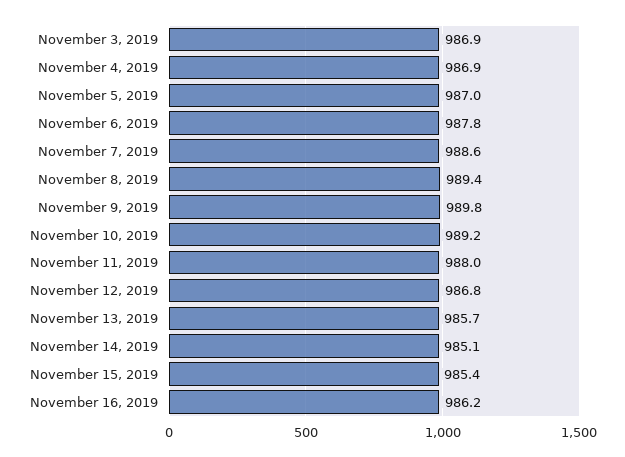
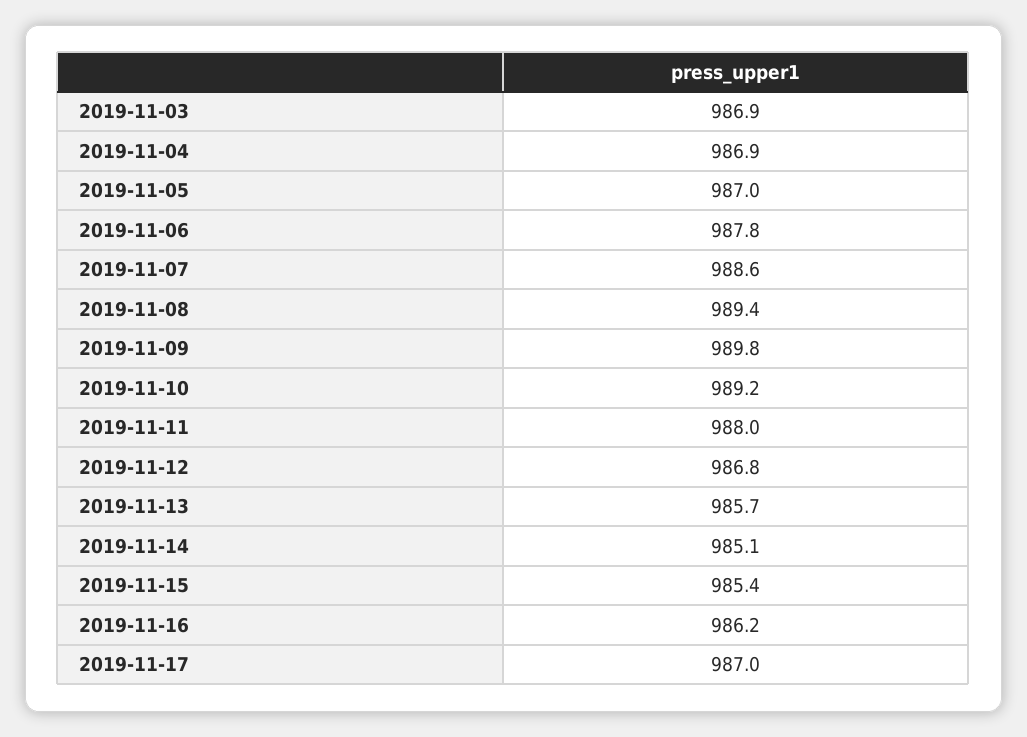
2019-11-17: none -> 987

